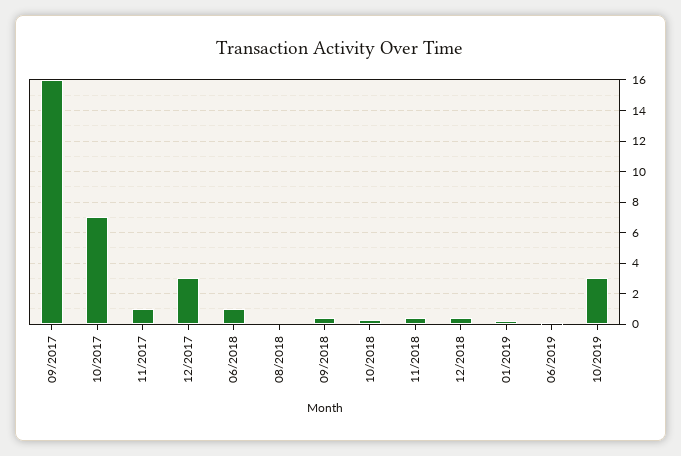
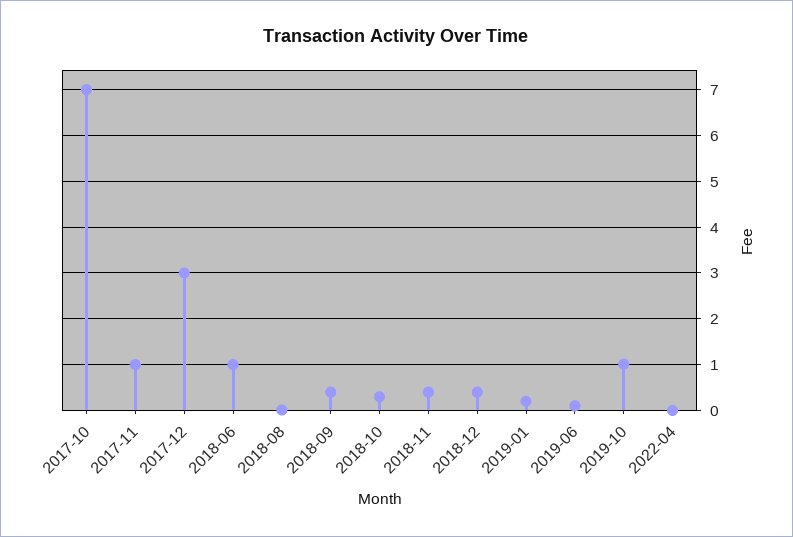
09/2017: 16 -> none
10/2019: 3 -> 1
2022-04: none -> 0

